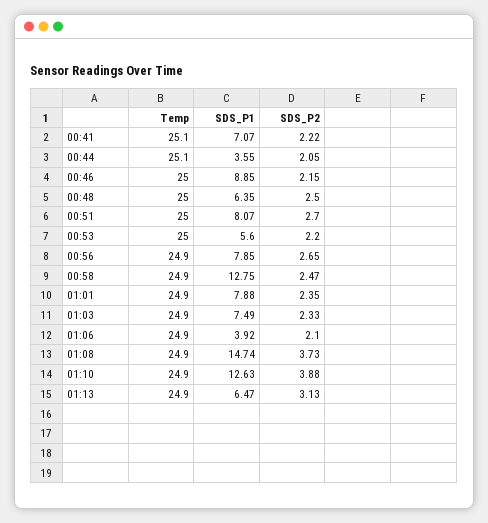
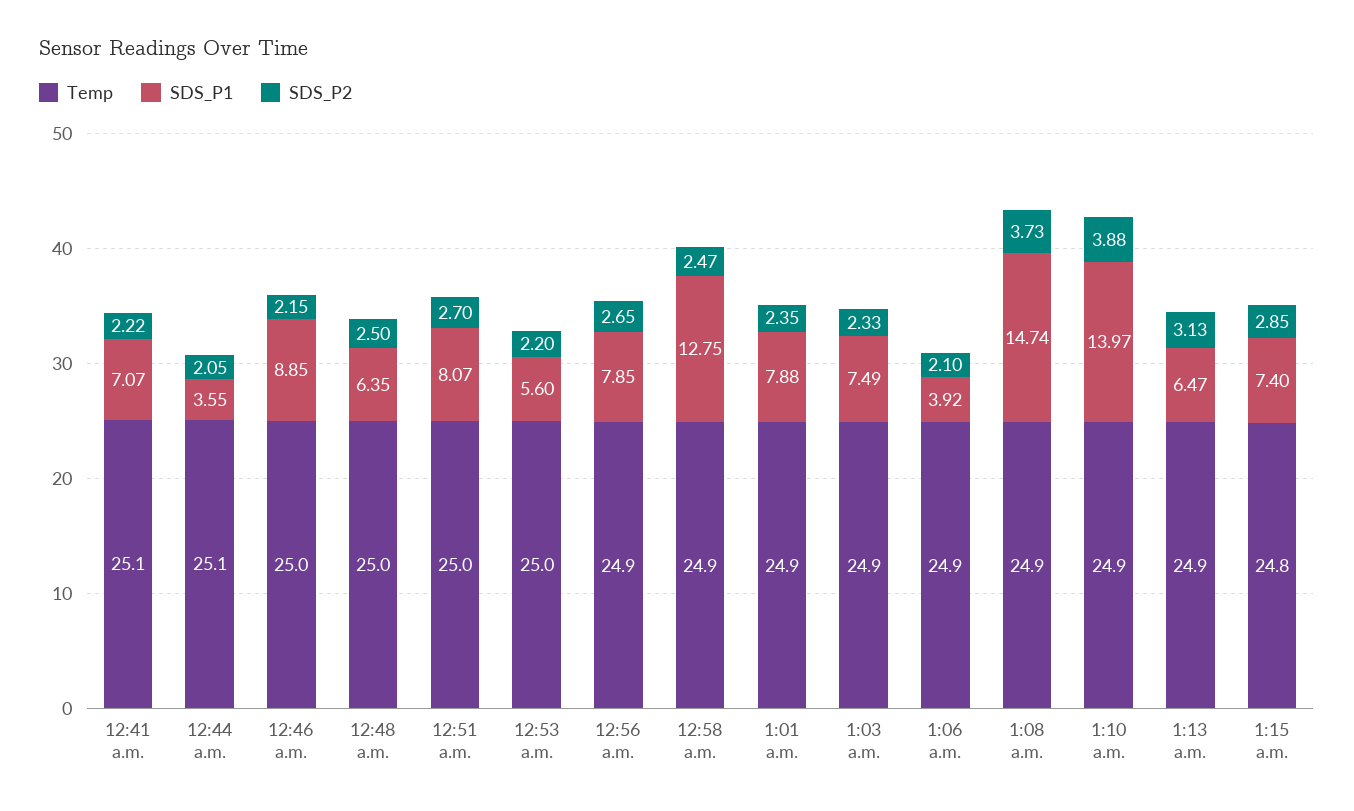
SDS_P1, 01:10: 12.63 -> 13.97
Temp, 1:15 a.m.: none -> 24.8
SDS_P1, 1:15 a.m.: none -> 7.4
SDS_P2, 1:15 a.m.: none -> 2.85

